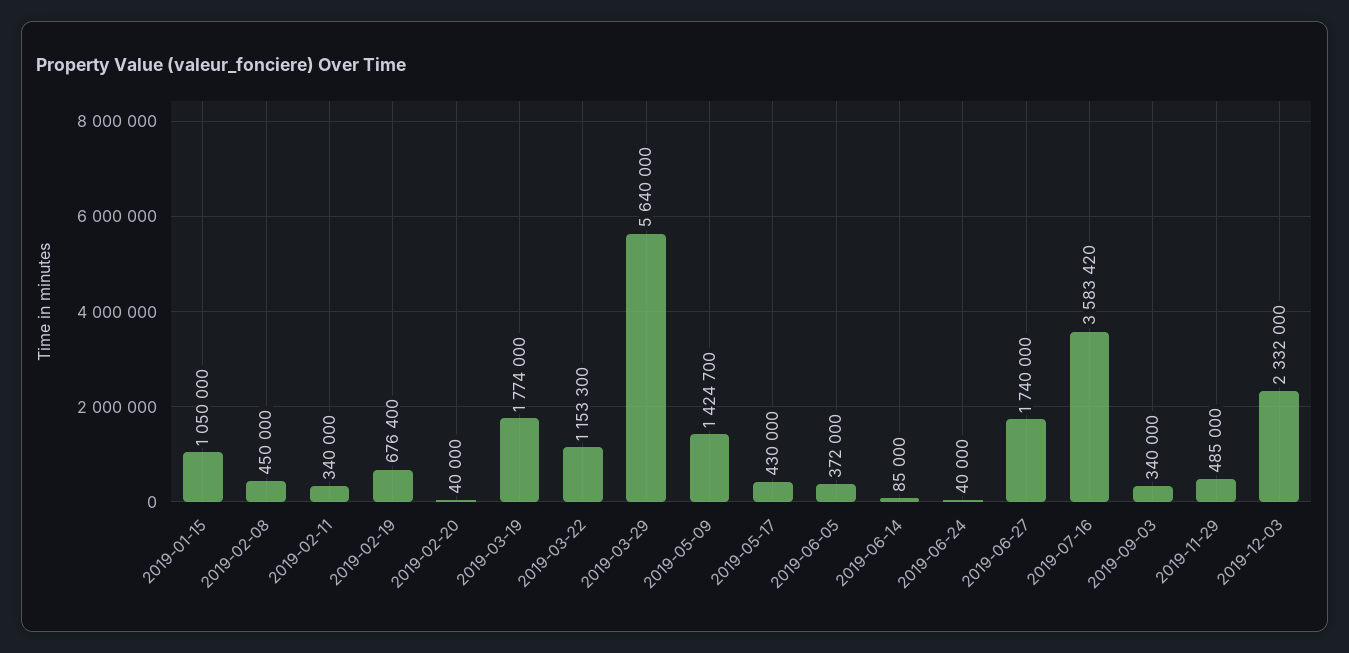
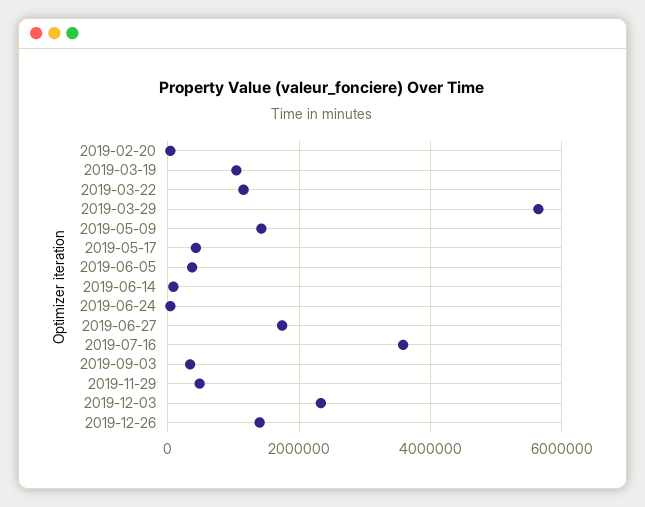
2019-01-15: 1050000 -> none
2019-02-08: 450000 -> none
2019-02-11: 340000 -> none
2019-02-19: 676400 -> none
2019-03-19: 1774000 -> 1000000
2019-12-26: none -> 1400000

